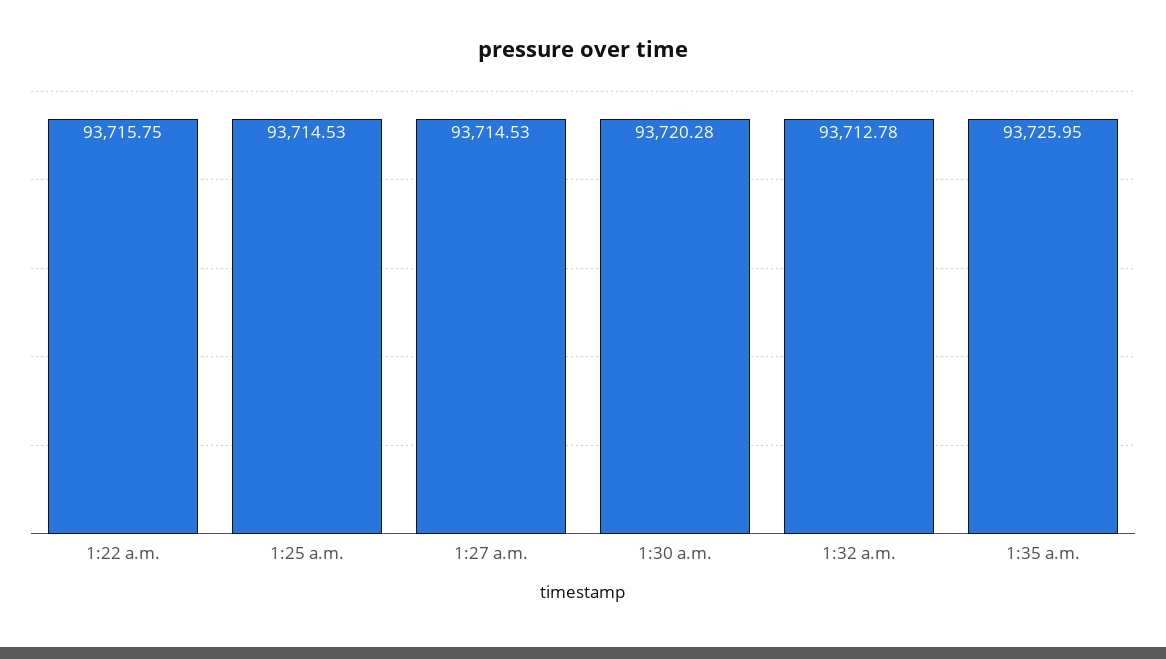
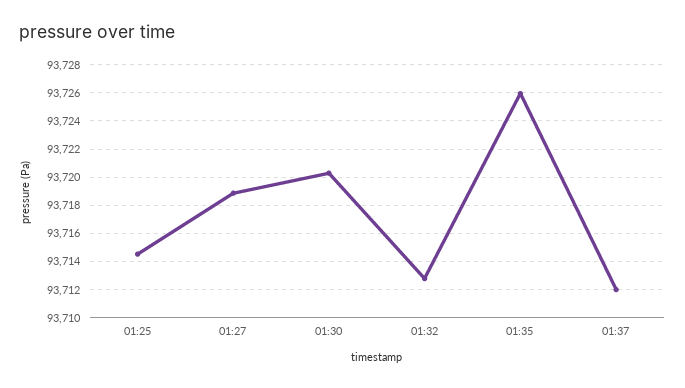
1:22 a.m.: 93715.75 -> none
1:27 a.m.: 93714.53 -> 93719
01:37: none -> 93712

